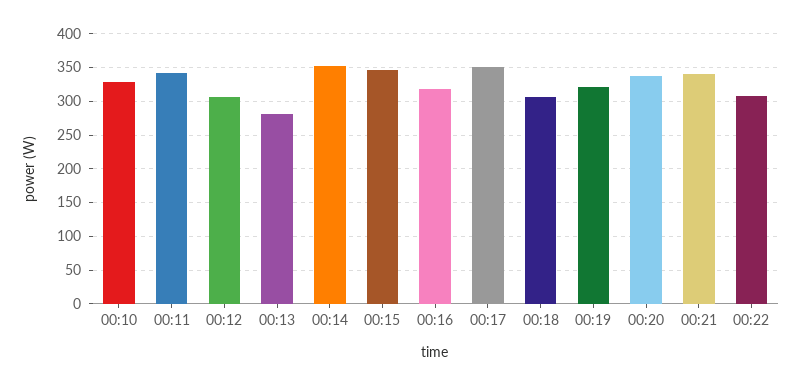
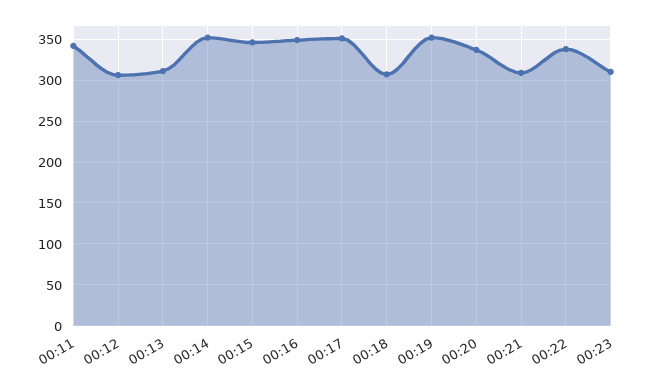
00:10: 330 -> none
00:13: 280 -> 310
00:16: 320 -> 350
00:19: 320 -> 350
00:21: 340 -> 310
00:22: 310 -> 340
00:23: none -> 310

